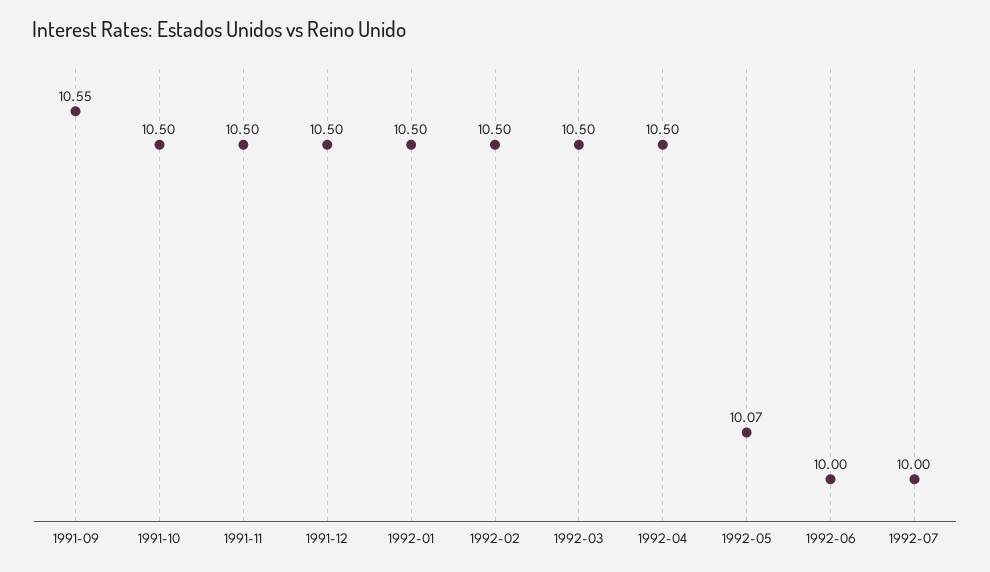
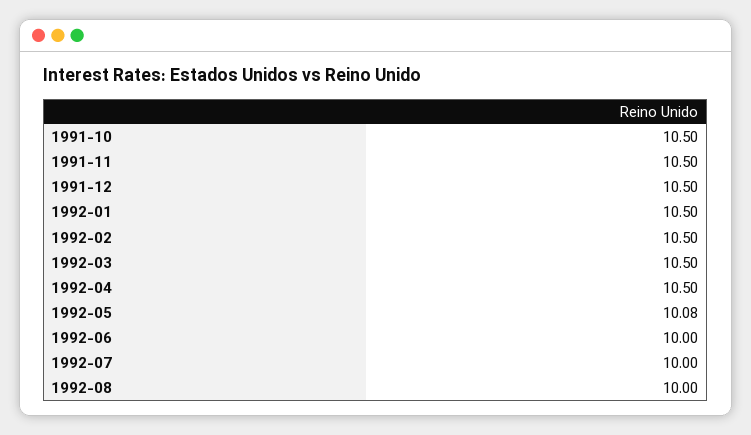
1991-09: 10.55 -> none
1992-05: 10.07 -> 10.08
1992-08: none -> 10

